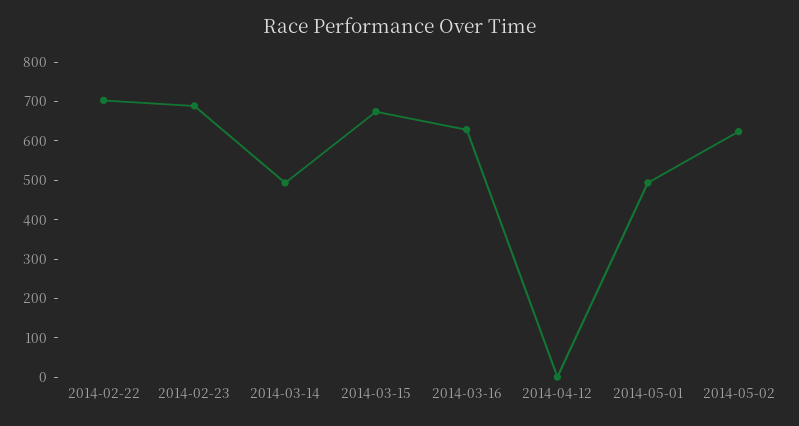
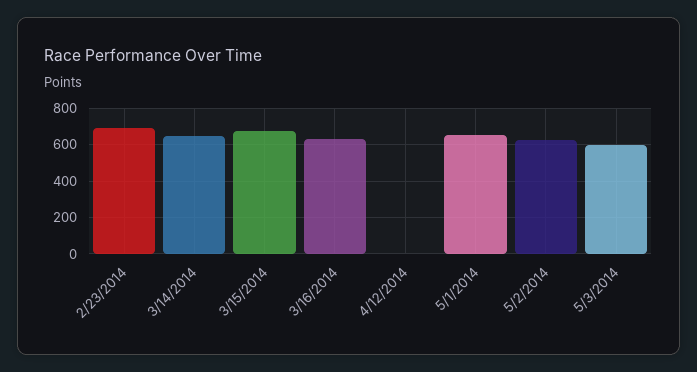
2014-02-22: 700 -> none
2014-03-14: 500 -> 650
2014-05-01: 500 -> 650
5/3/2014: none -> 600

